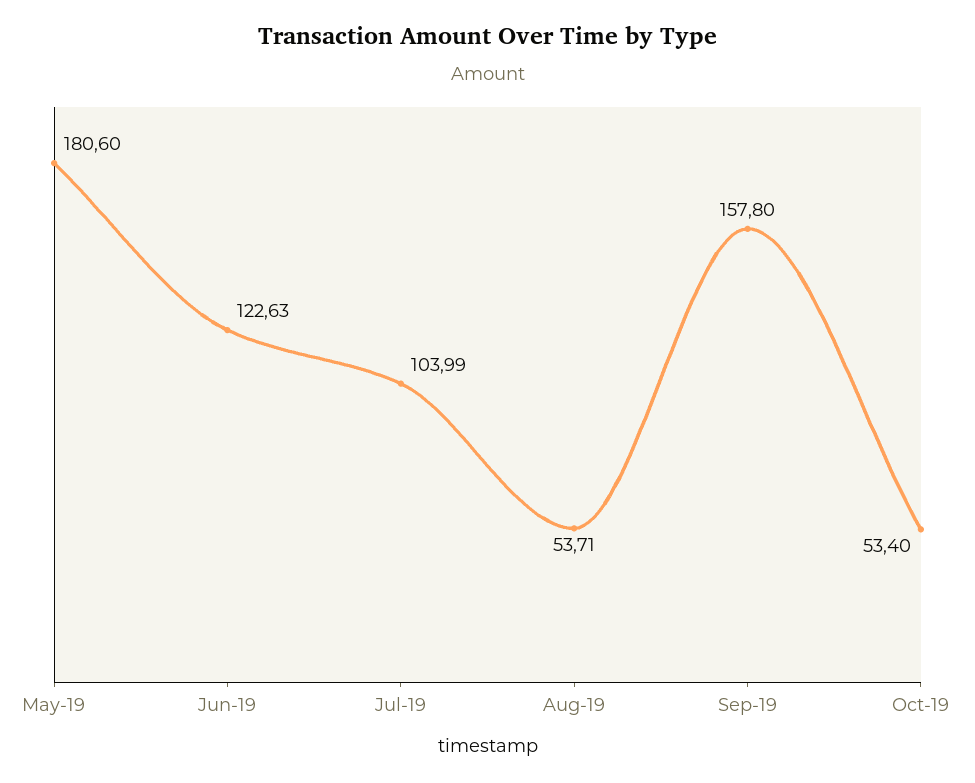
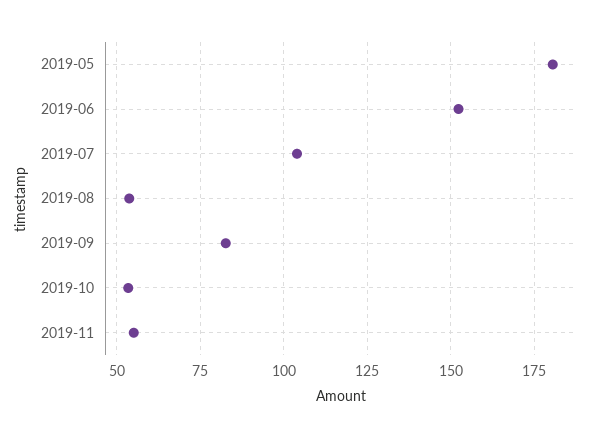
Jun-19: 122.63 -> 152.5
Sep-19: 157.8 -> 82.5
2019-11: none -> 55

